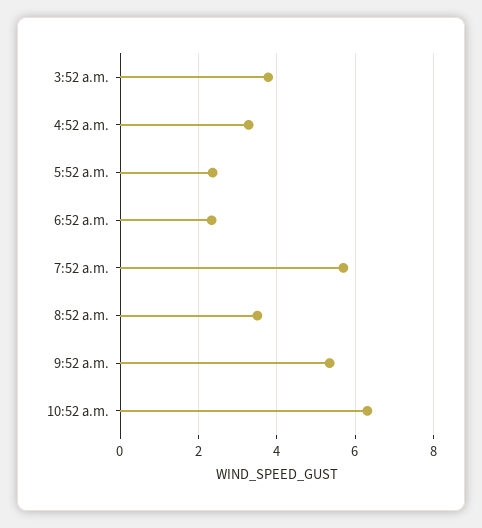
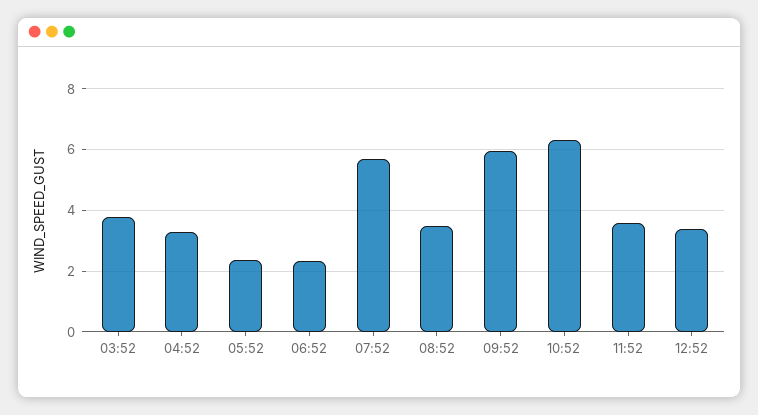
9:52 a.m.: 5.4 -> 6
11:52: none -> 3.6
12:52: none -> 3.4

